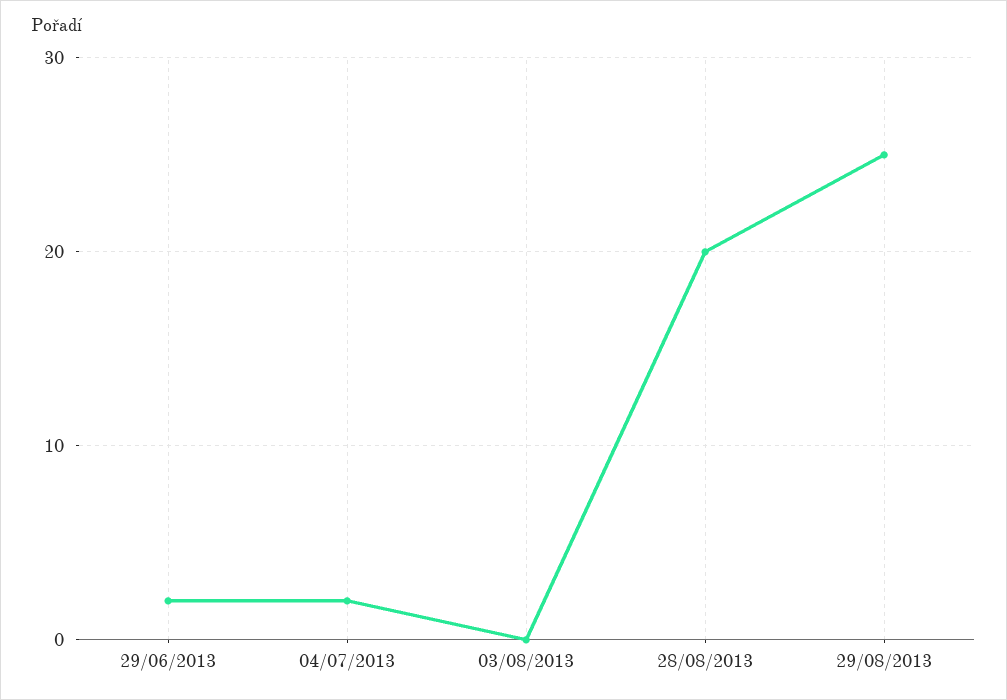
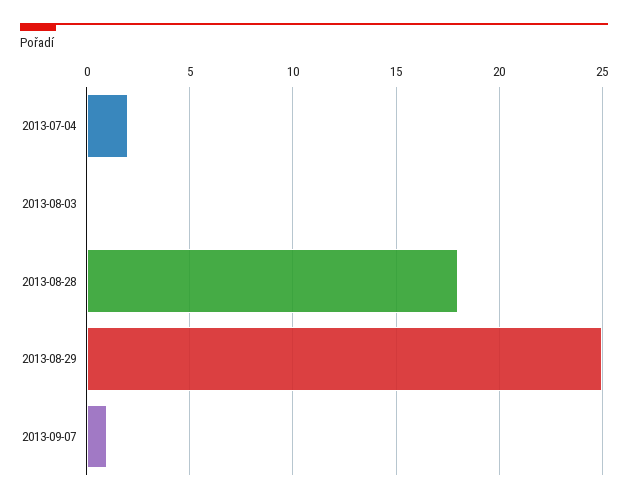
29/06/2013: 2 -> none
28/08/2013: 20 -> 18
2013-09-07: none -> 1

